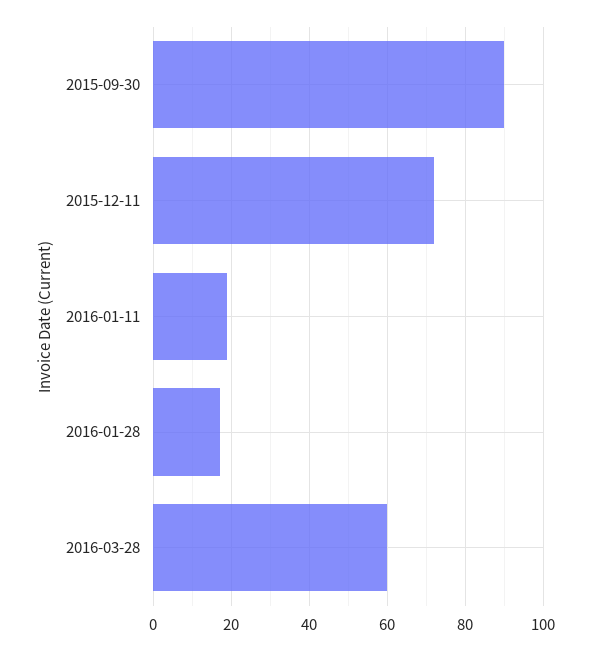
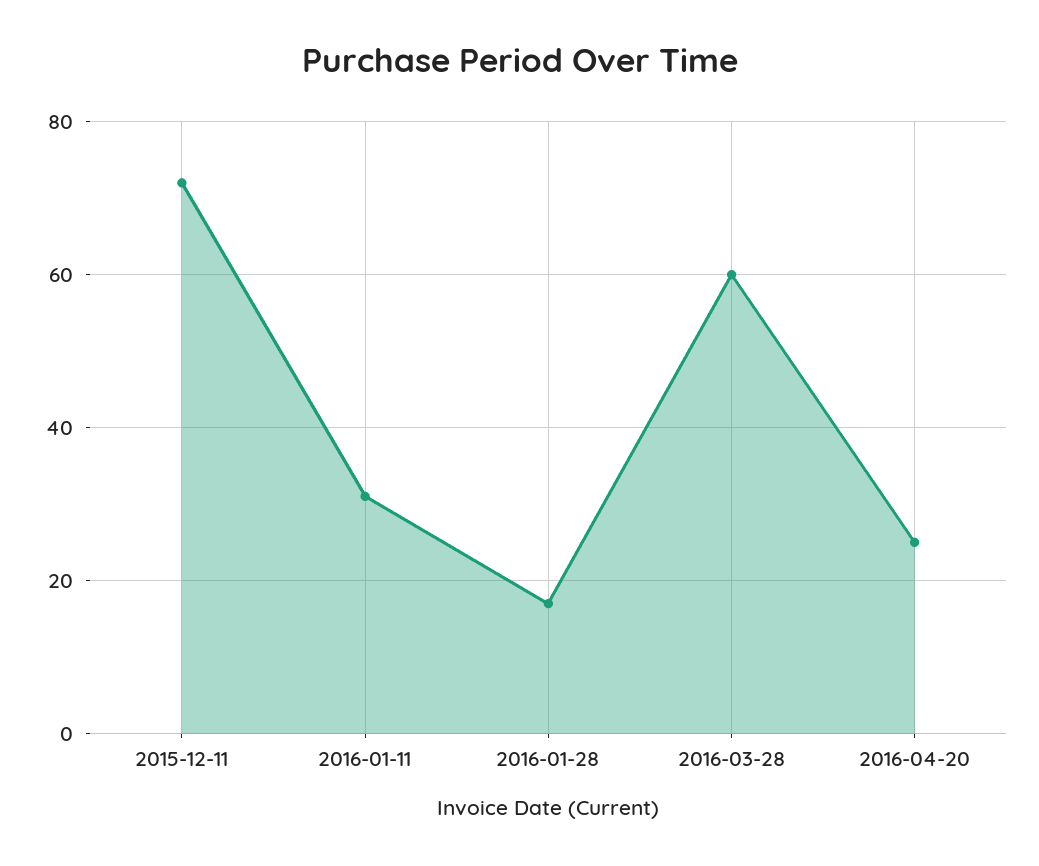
2015-09-30: 90 -> none
2016-01-11: 20 -> 30
2016-04-20: none -> 25

